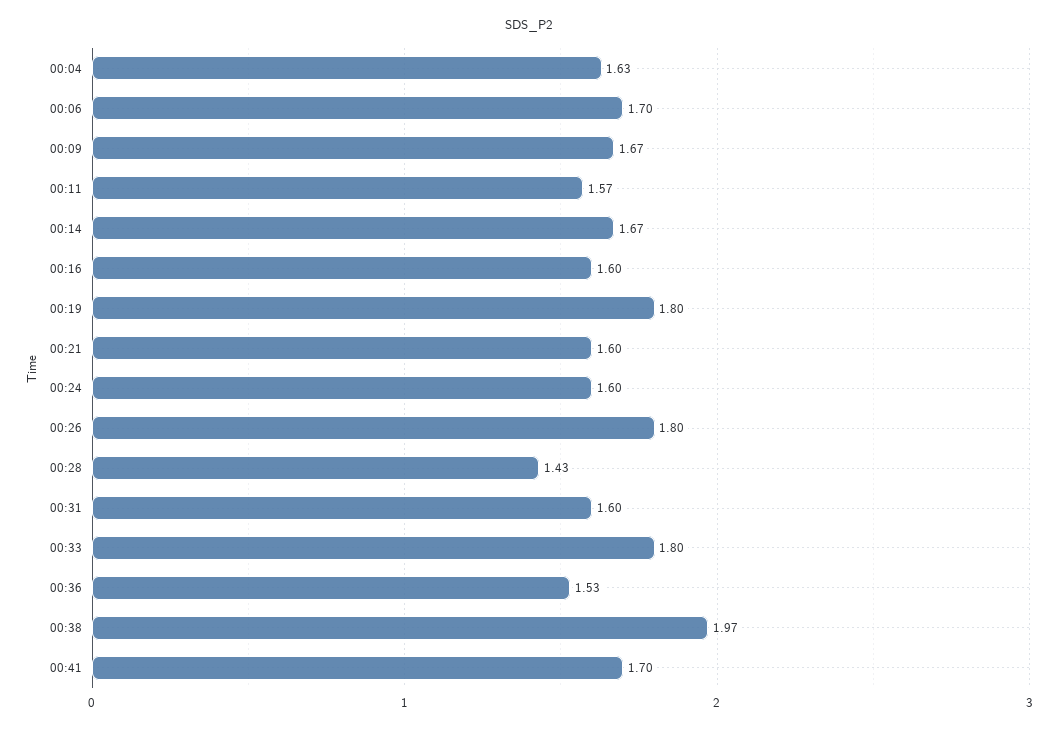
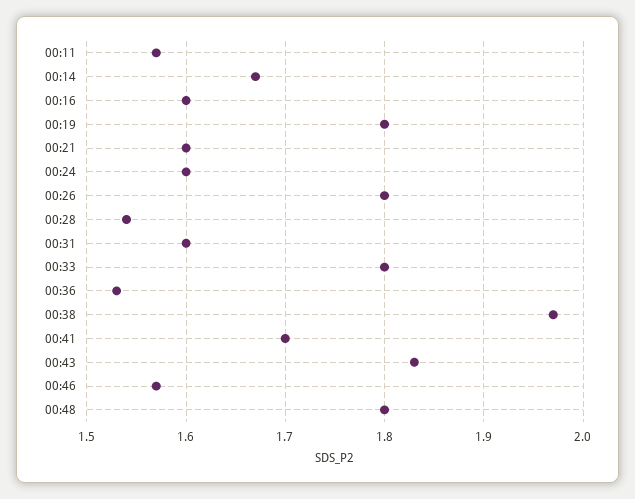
00:04: 1.63 -> none
00:06: 1.7 -> none
00:09: 1.67 -> none
00:28: 1.43 -> 1.54
00:43: none -> 1.83
00:46: none -> 1.57
00:48: none -> 1.8

